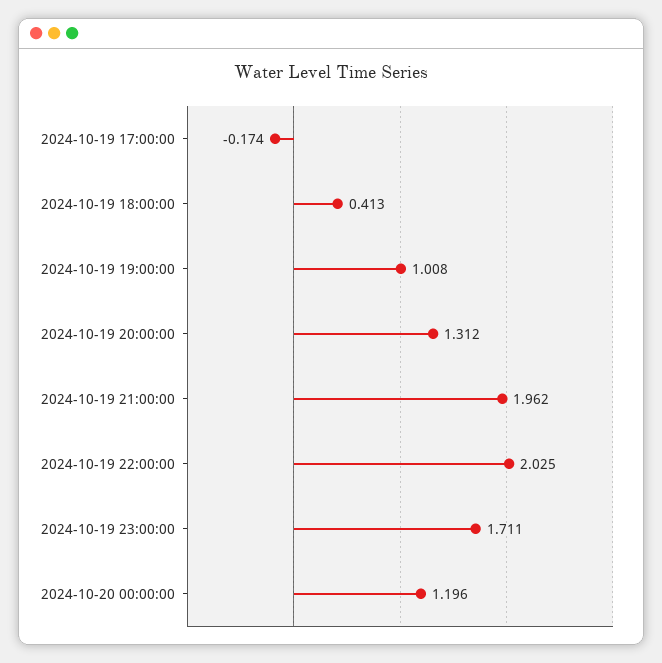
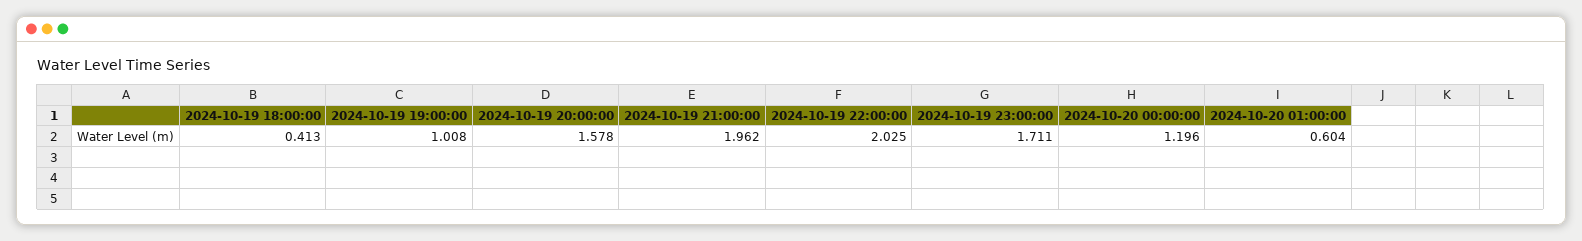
2024-10-19 17:00:00: -0.174 -> none
2024-10-19 20:00:00: 1.312 -> 1.578
2024-10-20 01:00:00: none -> 0.604

